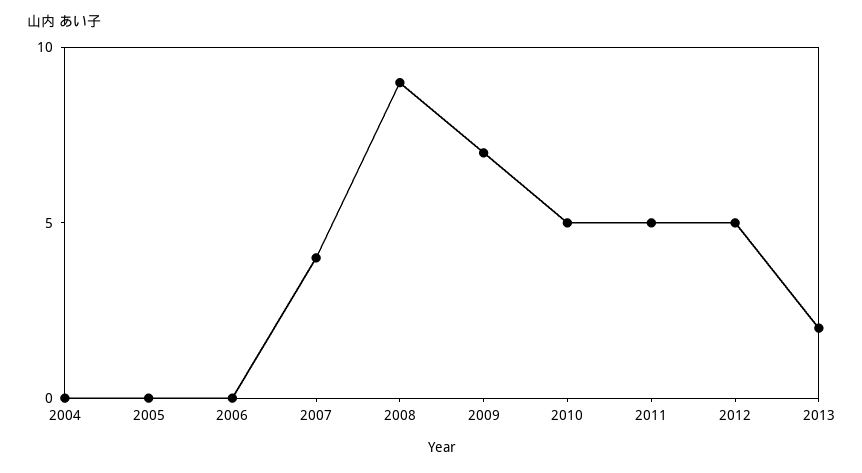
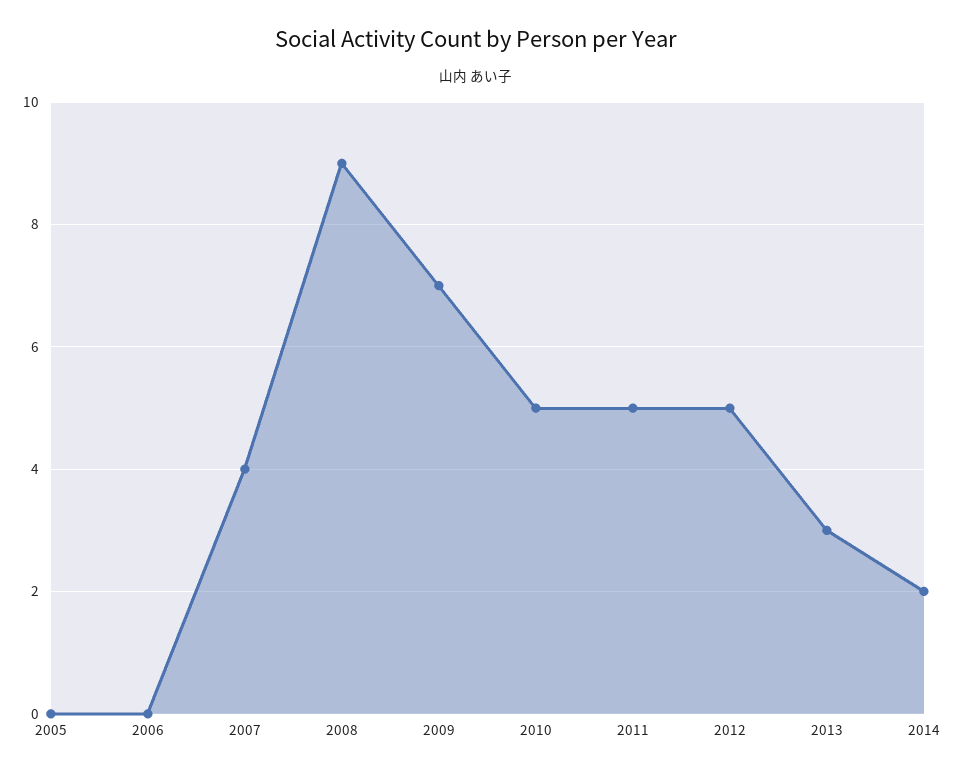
2004: 0 -> none
2013: 2 -> 3
2014: none -> 2

